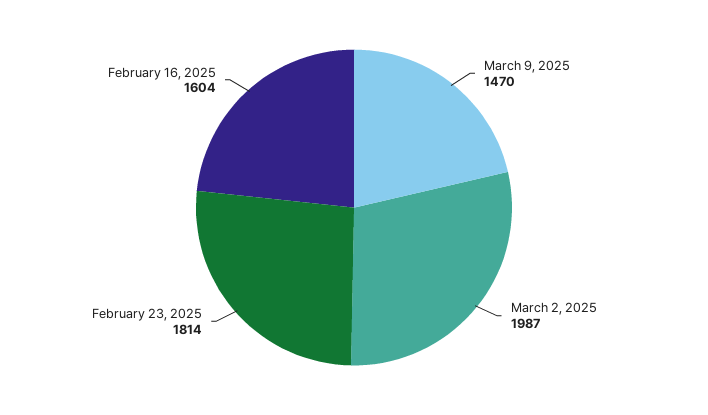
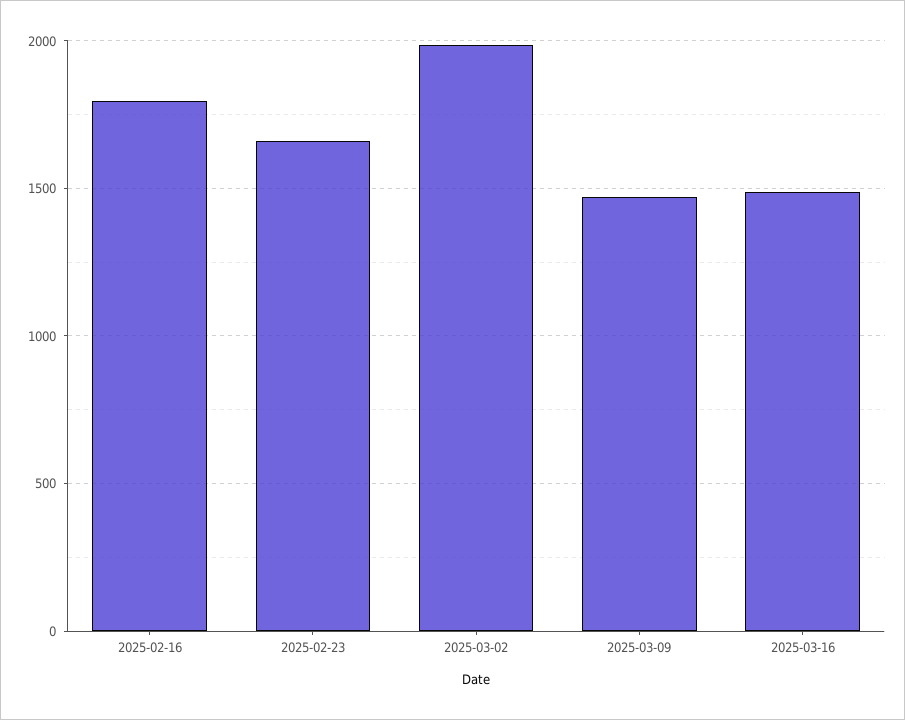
February 23, 2025: 1814 -> 1650
February 16, 2025: 1604 -> 1800
2025-03-16: none -> 1500

